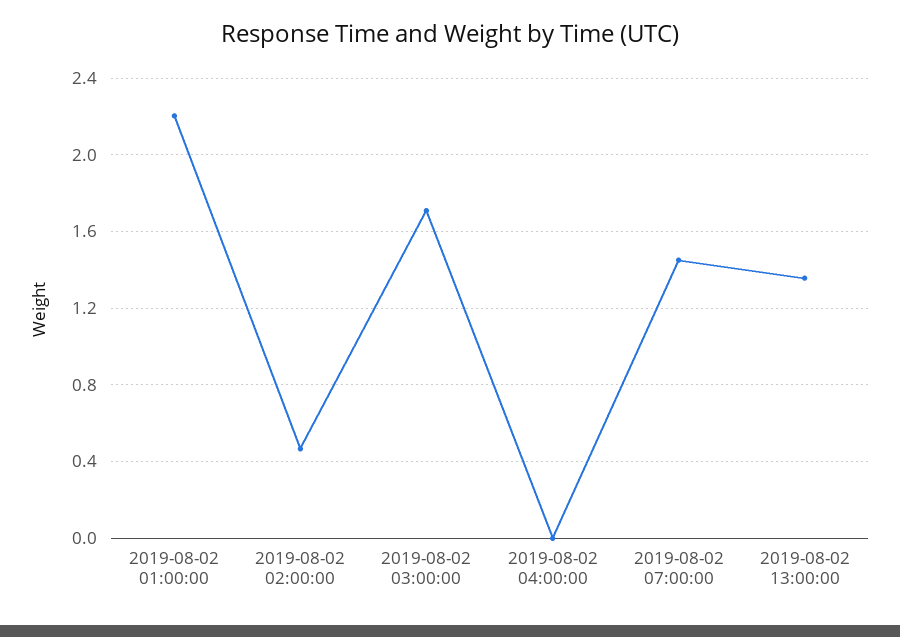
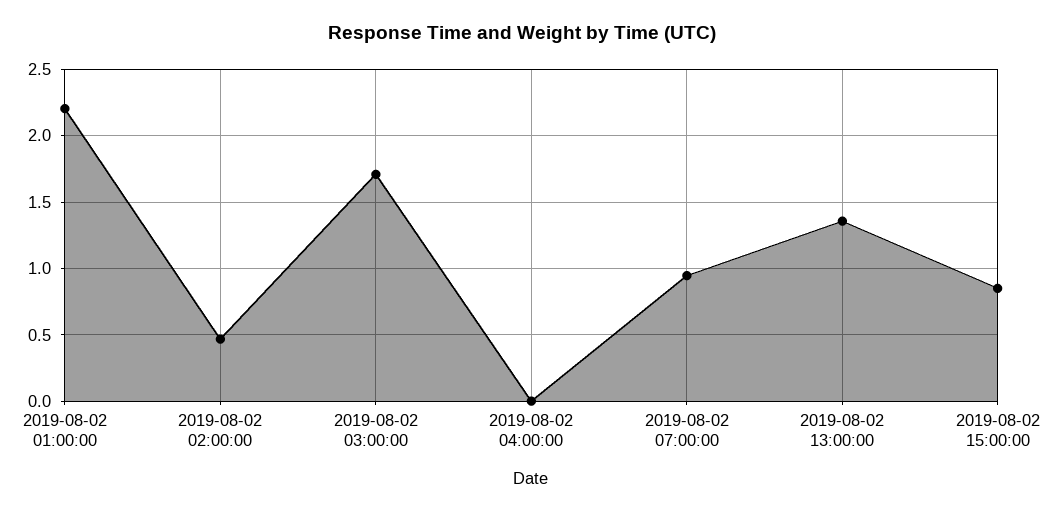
2019-08-02 07:00:00: 1.45 -> 0.95
2019-08-02 15:00:00: none -> 0.85

